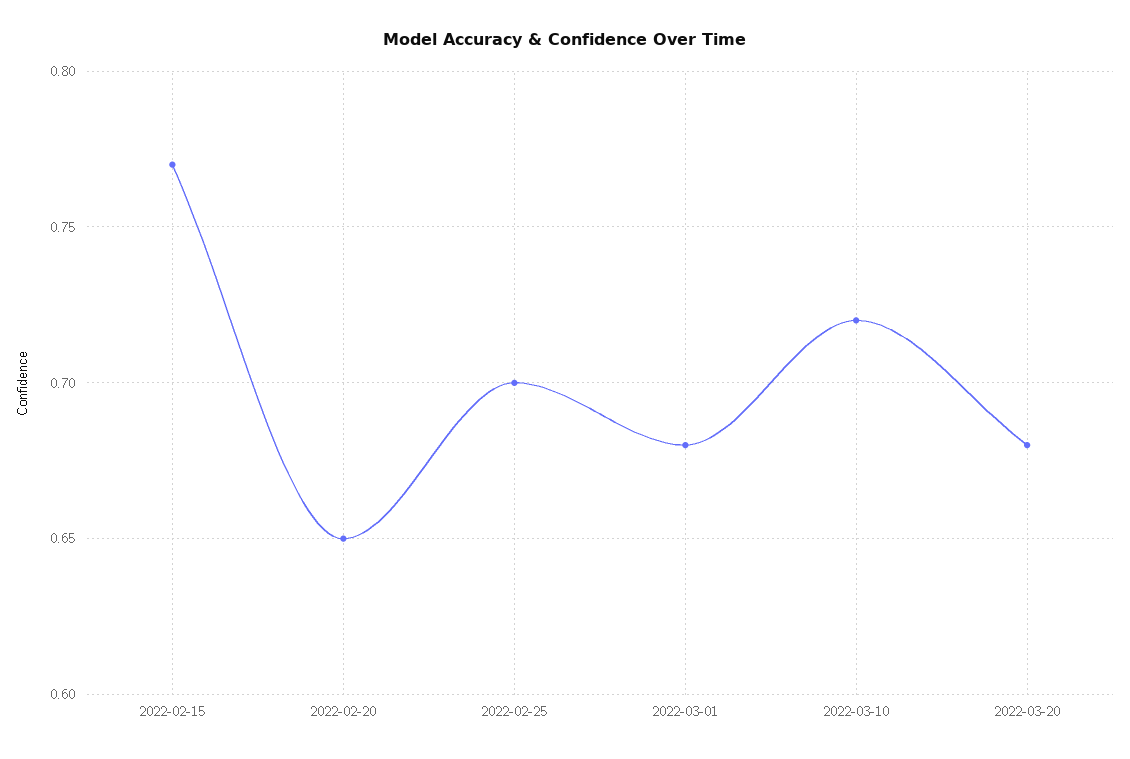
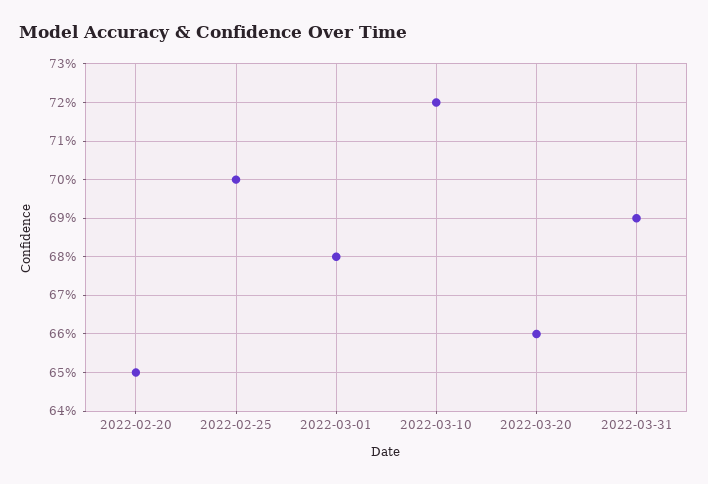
2022-02-15: 0.77 -> none
2022-03-20: 0.68 -> 0.66
2022-03-31: none -> 0.69

